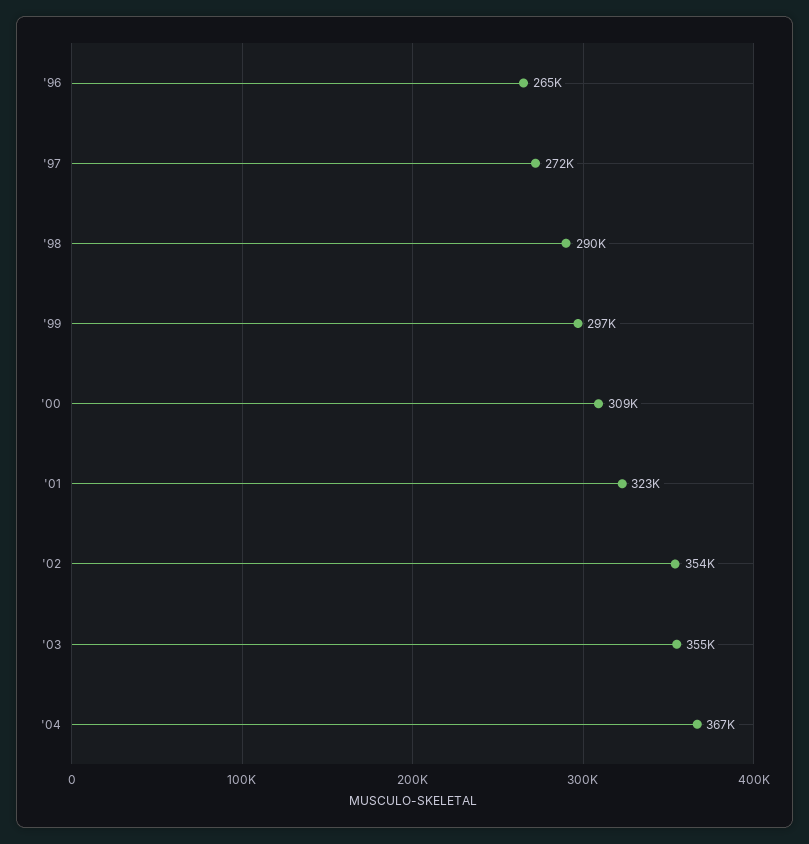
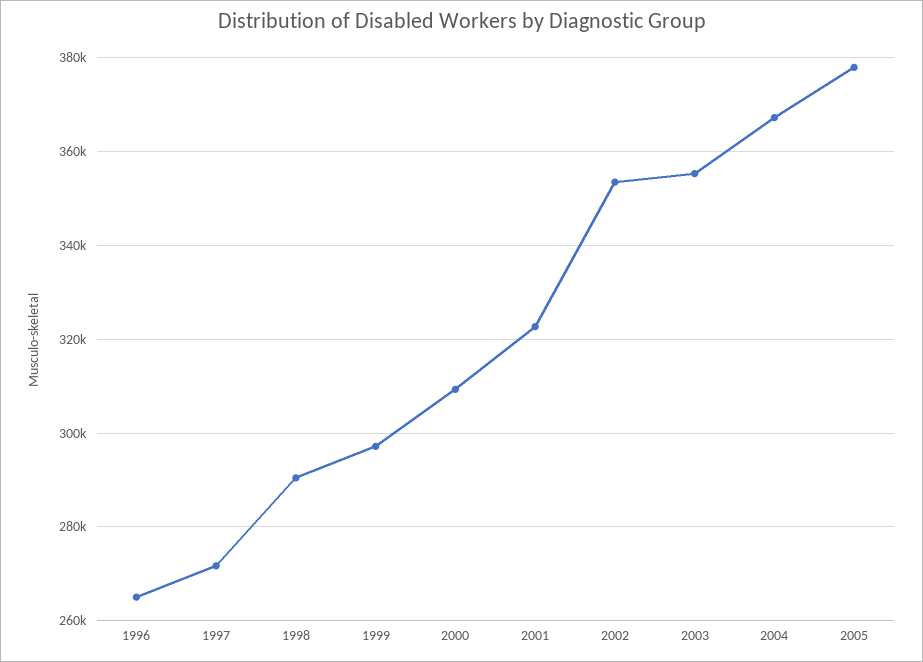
2005: none -> 378000

